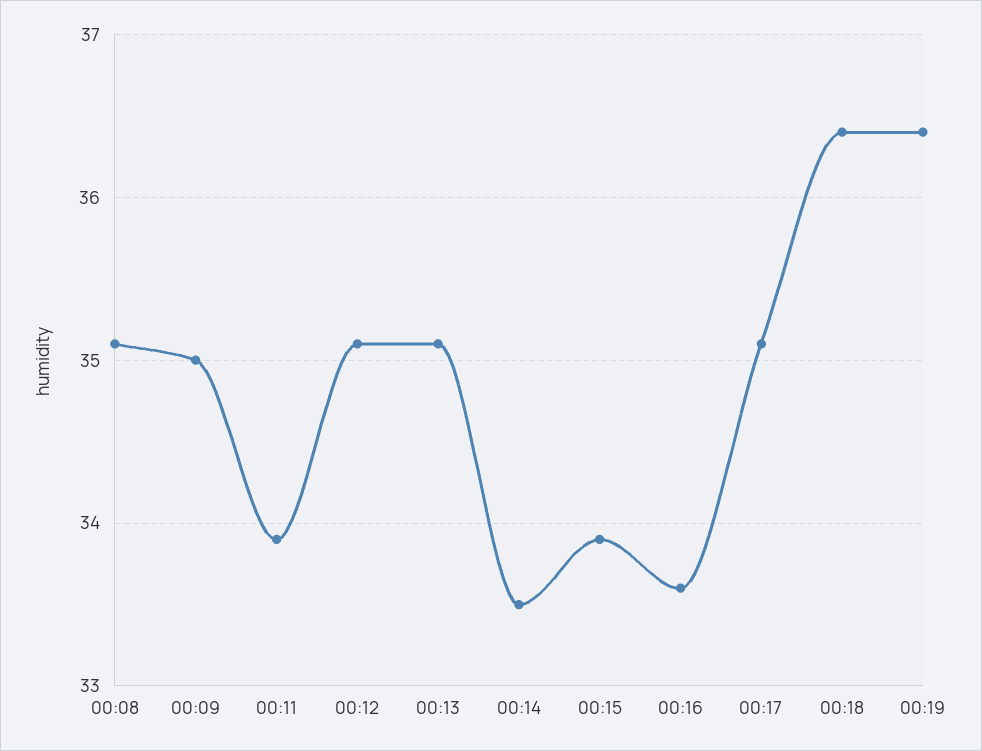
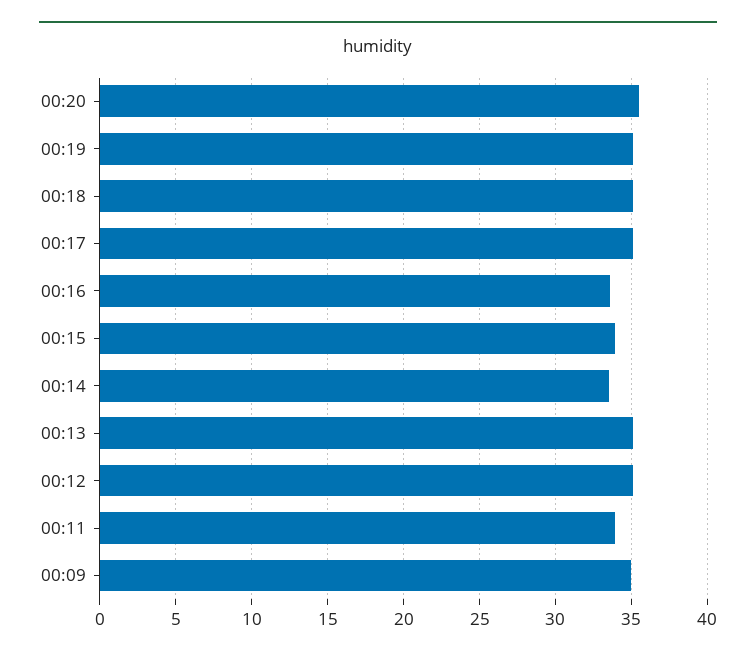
00:08: 35.1 -> none
00:18: 36.4 -> 35
00:19: 36.4 -> 35
00:20: none -> 35.5

